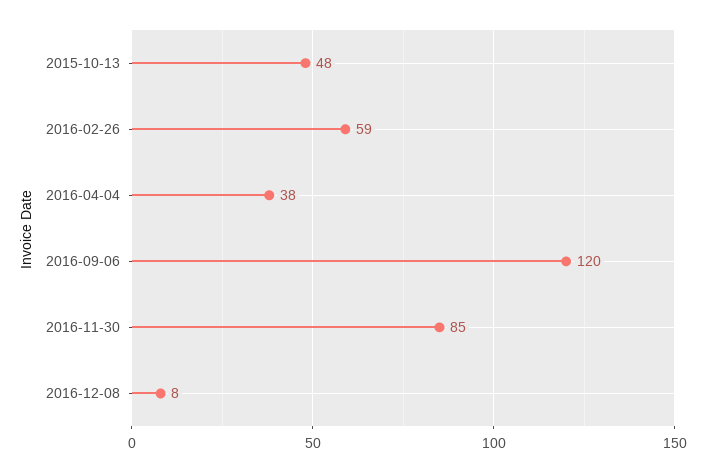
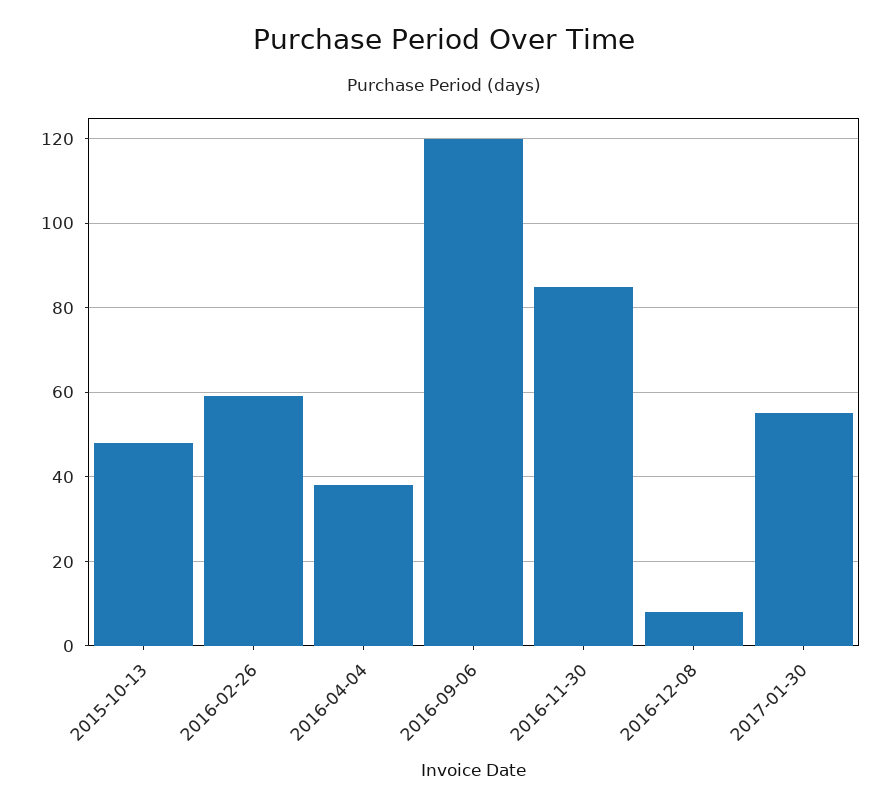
2017-01-30: none -> 55

